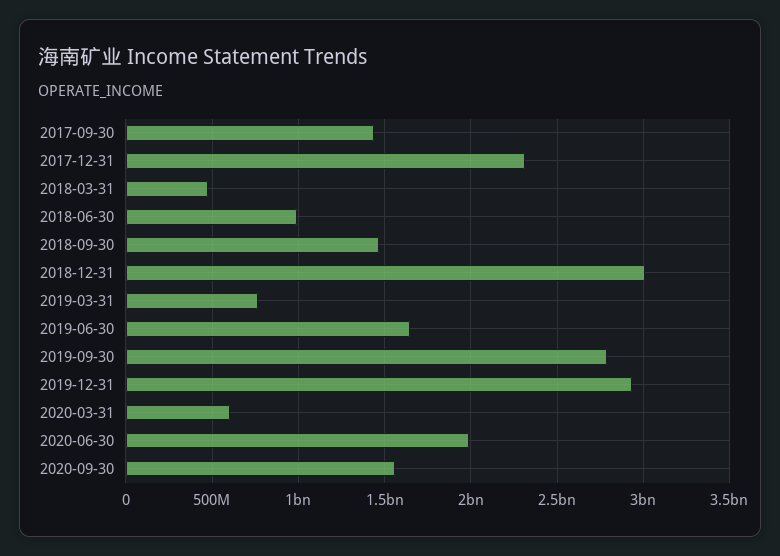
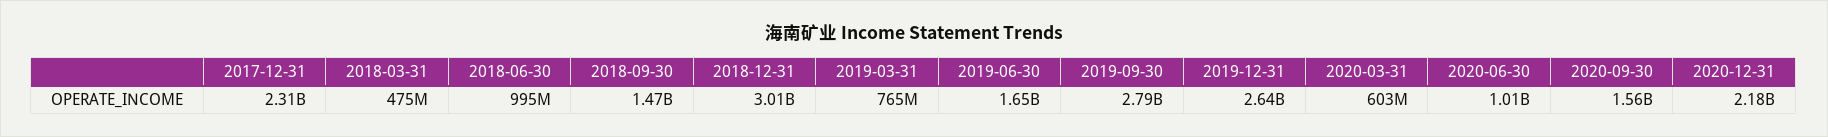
2017-09-30: 1450000000 -> none
2019-12-31: 2950000000 -> 2640000000
2020-06-30: 2000000000 -> 1010000000
2020-12-31: none -> 2180000000

